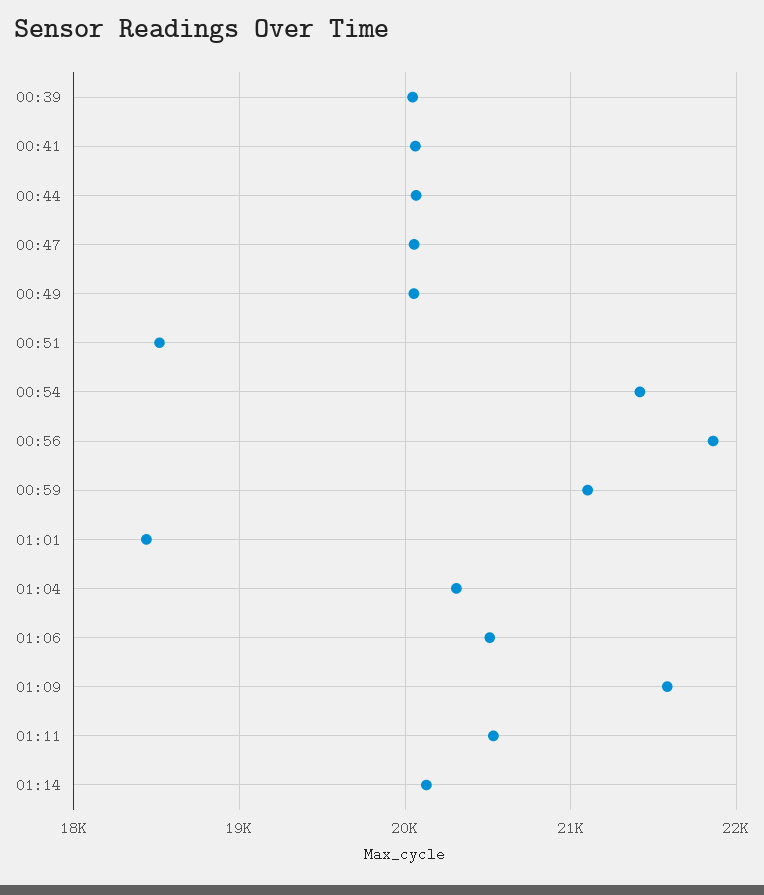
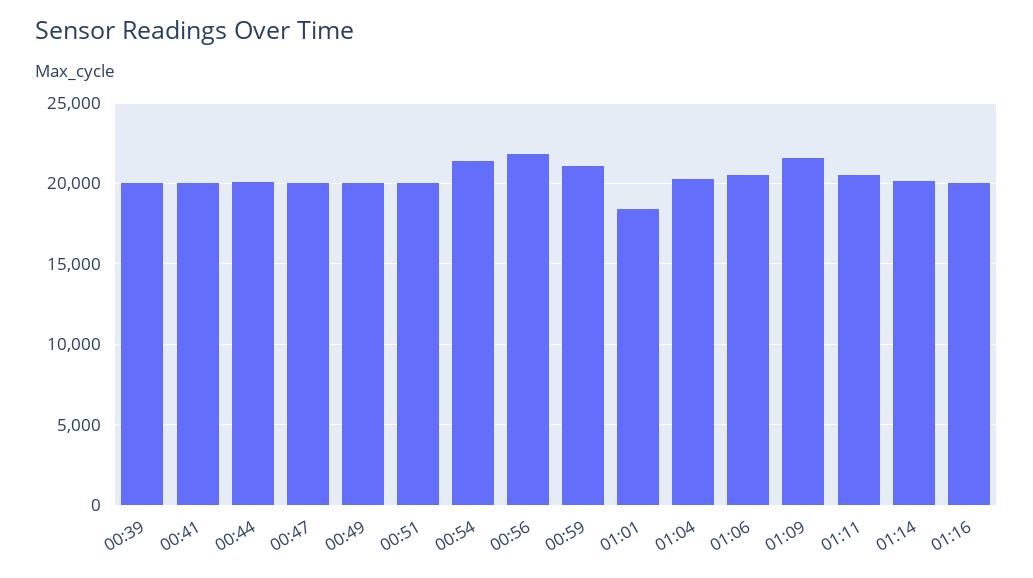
00:51: 18500 -> 20000
01:16: none -> 20000

